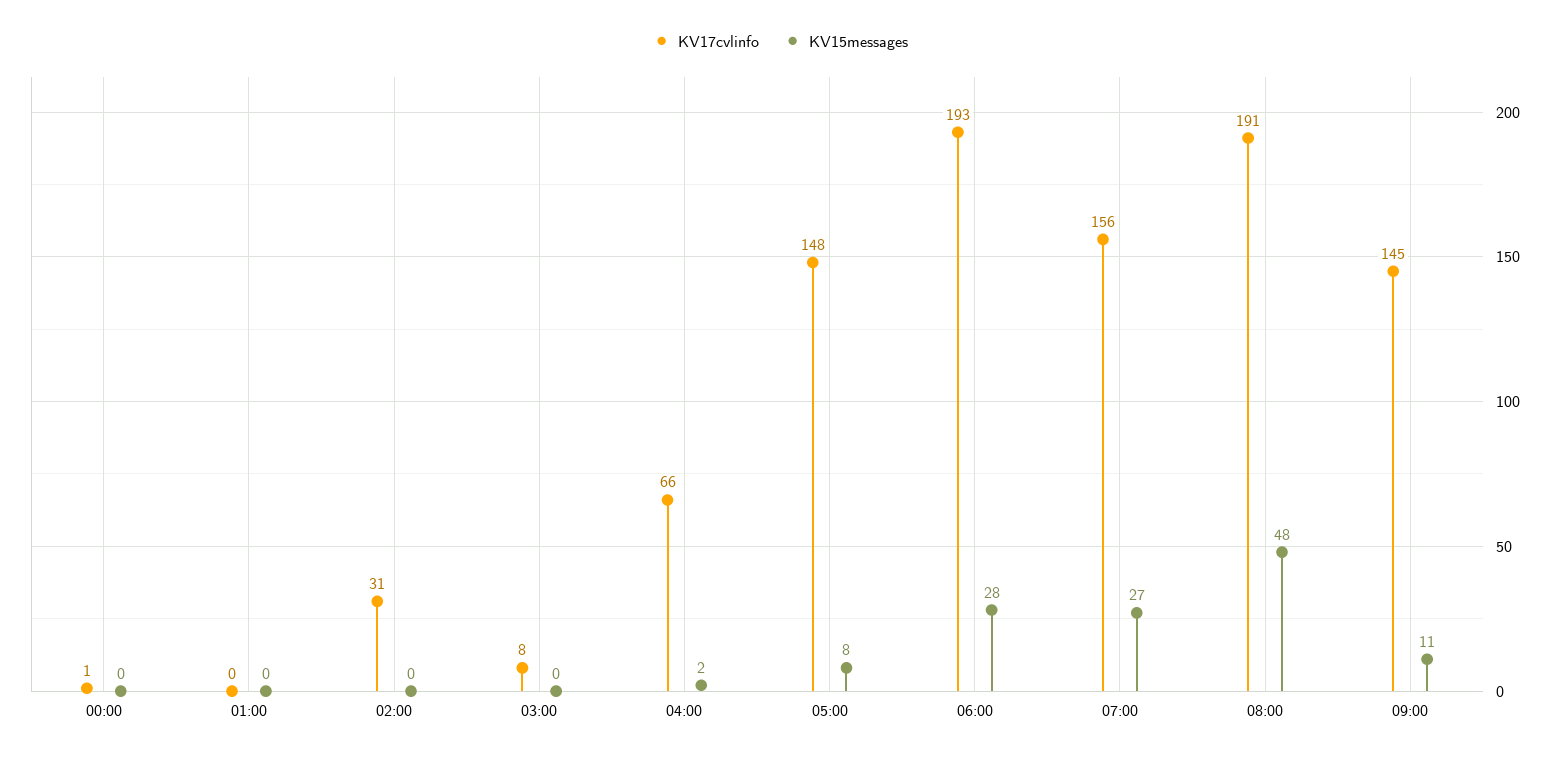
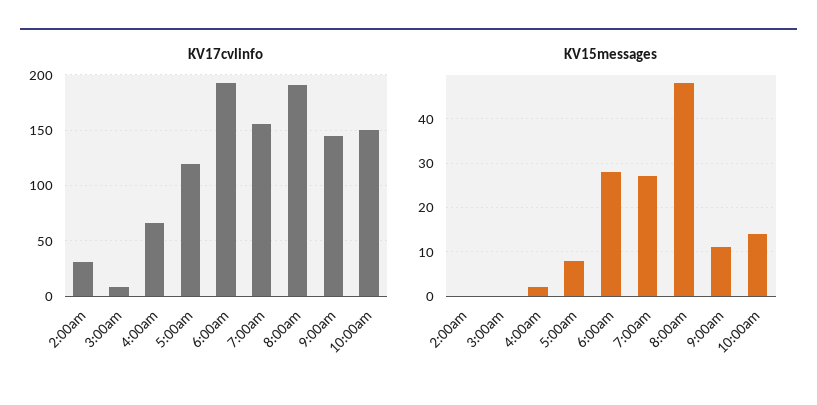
KV17cvlinfo, 00:00: 1 -> none
KV15messages, 00:00: 0 -> none
KV17cvlinfo, 01:00: 0 -> none
KV15messages, 01:00: 0 -> none
KV17cvlinfo, 05:00: 148 -> 120
KV17cvlinfo, 10:00am: none -> 150
KV15messages, 10:00am: none -> 15

